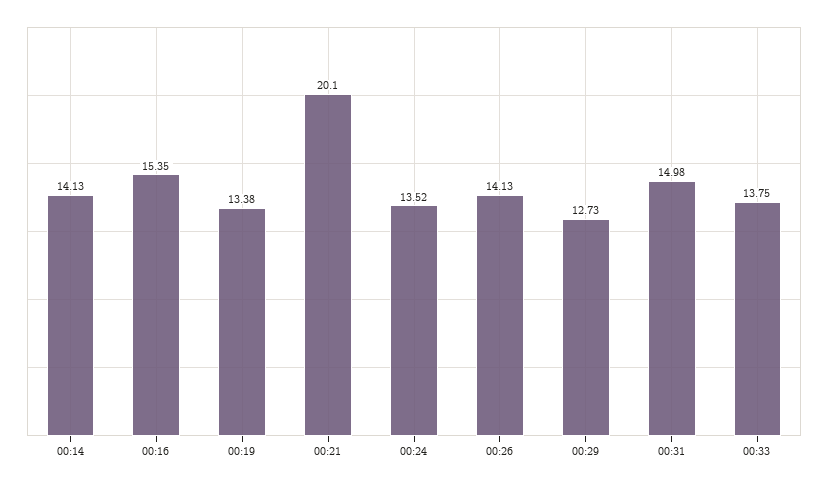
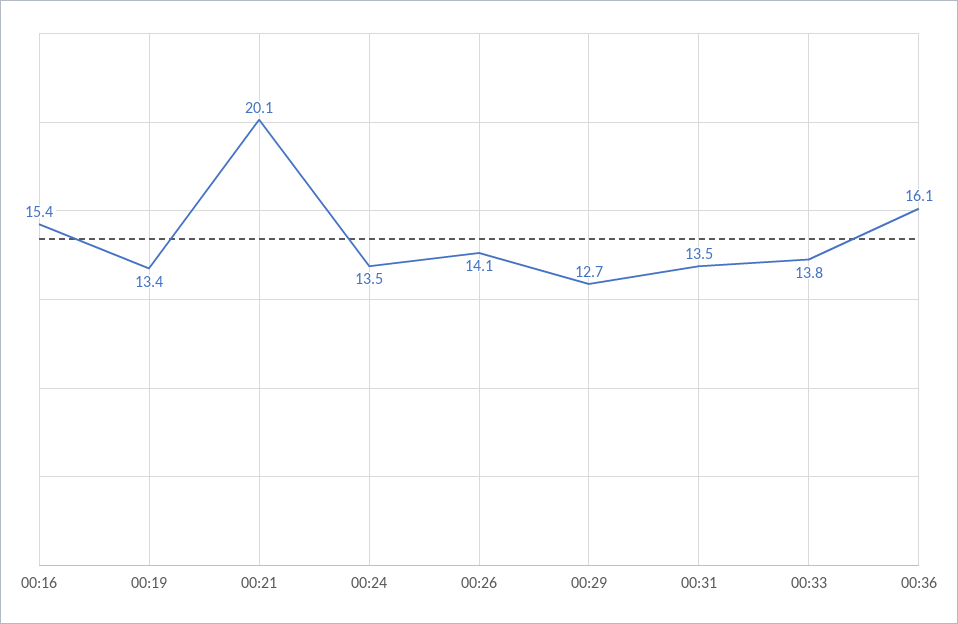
00:14: 14.13 -> none
00:31: 14.98 -> 13.5
00:36: none -> 16.1

